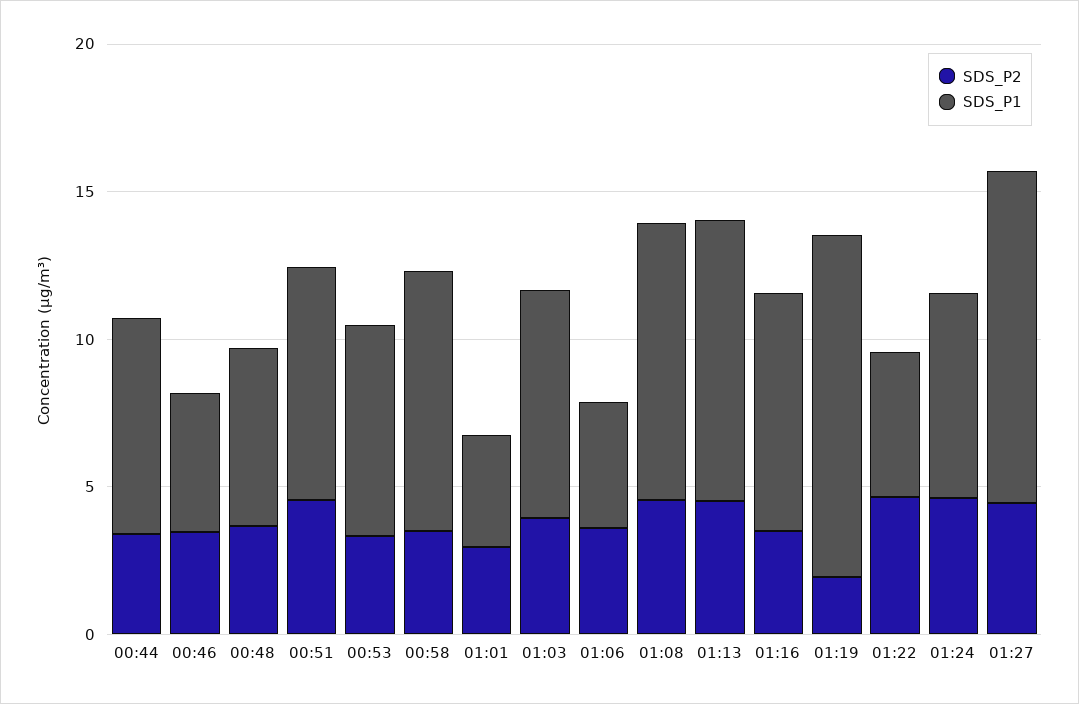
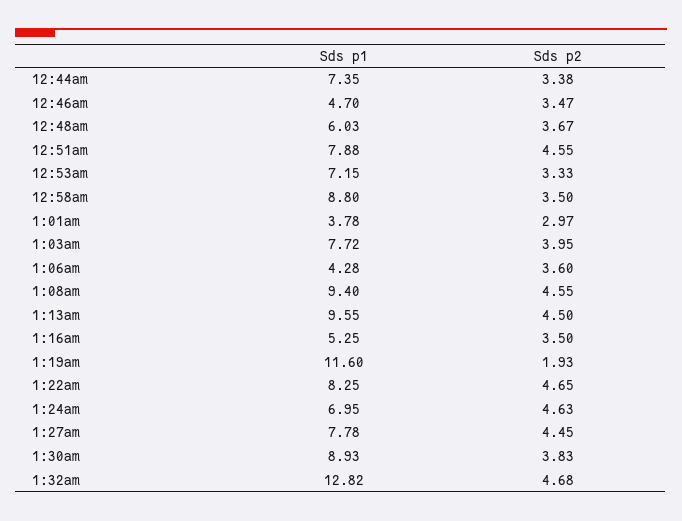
SDS_P1, 01:16: 8 -> 5.25
SDS_P1, 01:22: 5 -> 8.25
SDS_P1, 01:27: 11 -> 7.78
SDS_P1, 1:30am: none -> 8.93
SDS_P2, 1:30am: none -> 3.83
SDS_P1, 1:32am: none -> 12.82
SDS_P2, 1:32am: none -> 4.68

